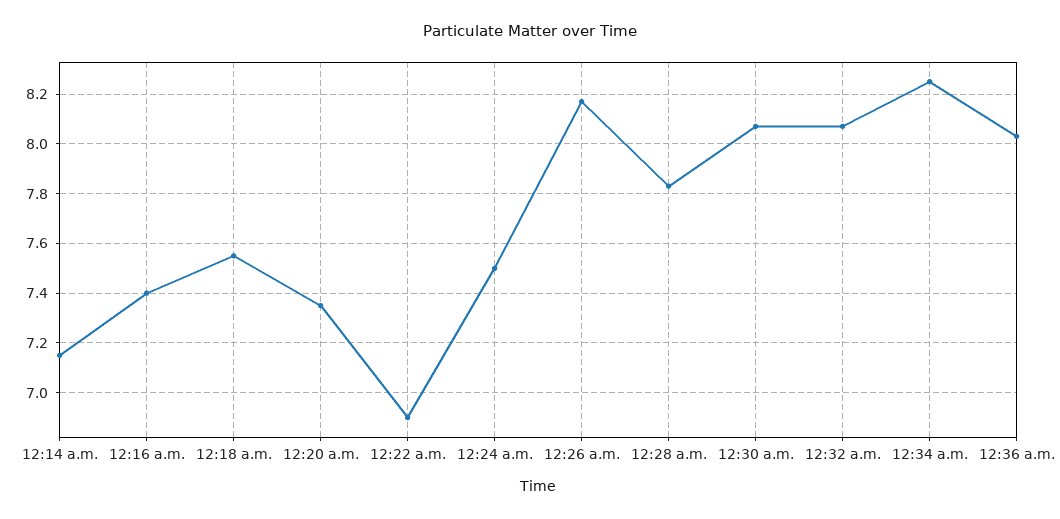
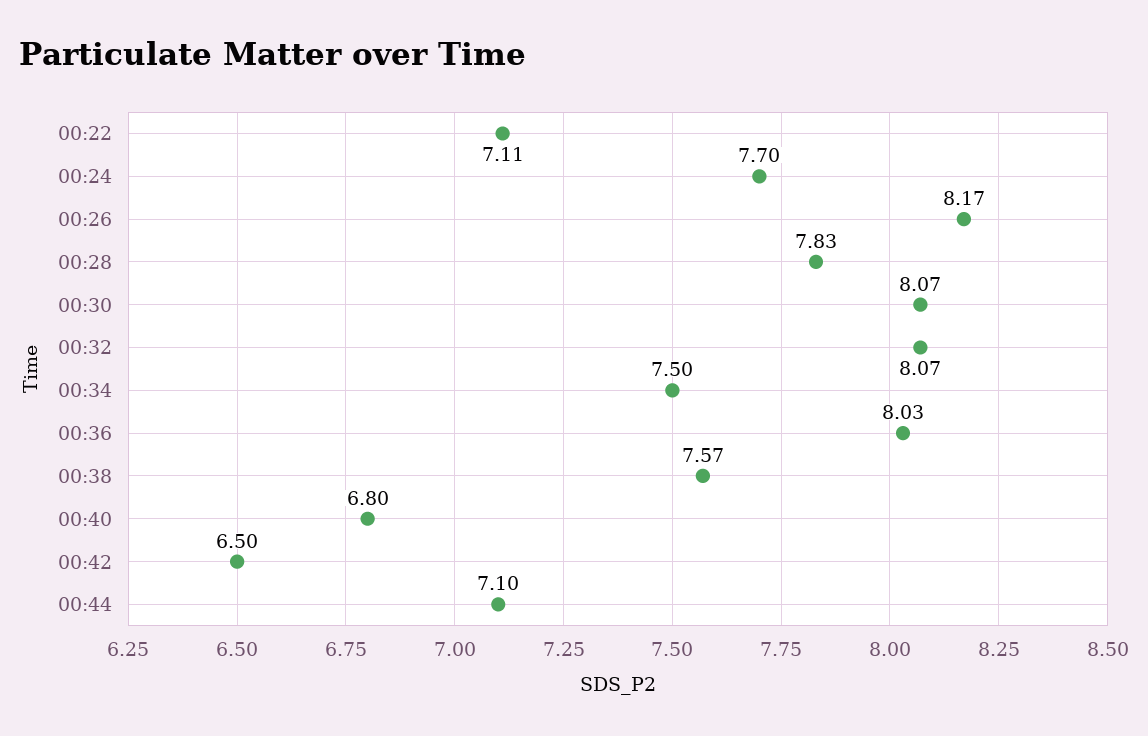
12:14 a.m.: 7.15 -> none
12:16 a.m.: 7.4 -> none
12:18 a.m.: 7.55 -> none
12:20 a.m.: 7.35 -> none
12:22 a.m.: 6.9 -> 7.11
12:24 a.m.: 7.5 -> 7.7
12:34 a.m.: 8.25 -> 7.5
00:38: none -> 7.57
00:40: none -> 6.8
00:42: none -> 6.5
00:44: none -> 7.1

